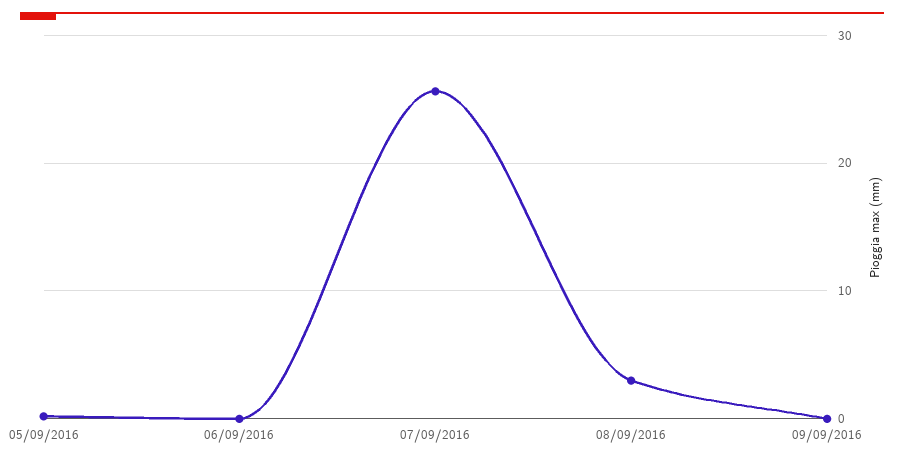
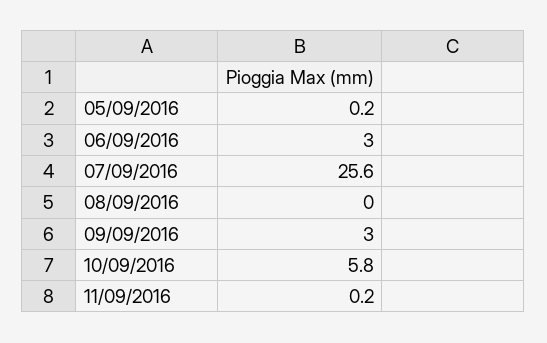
06/09/2016: 0 -> 3
08/09/2016: 3 -> 0
09/09/2016: 0 -> 3
10/09/2016: none -> 5.8
11/09/2016: none -> 0.2

